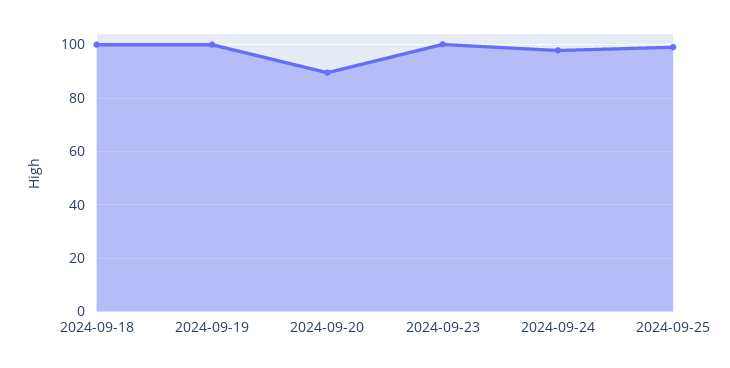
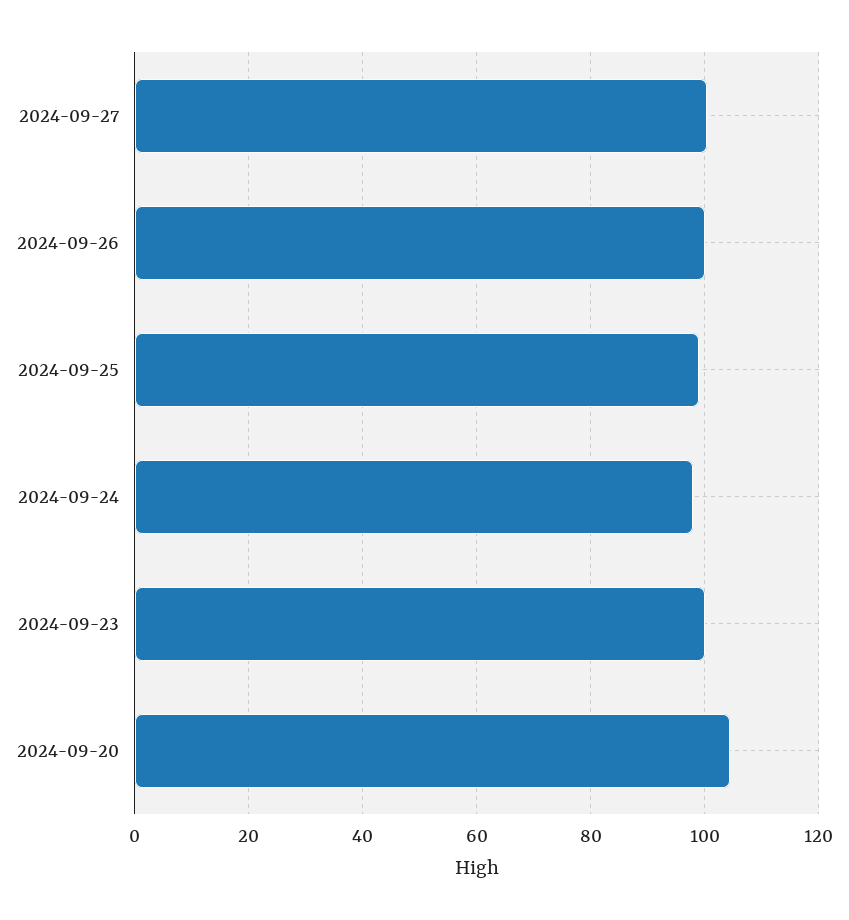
2024-09-18: 100 -> none
2024-09-19: 100 -> none
2024-09-20: 90 -> 104
2024-09-27: none -> 100
2024-09-26: none -> 100

